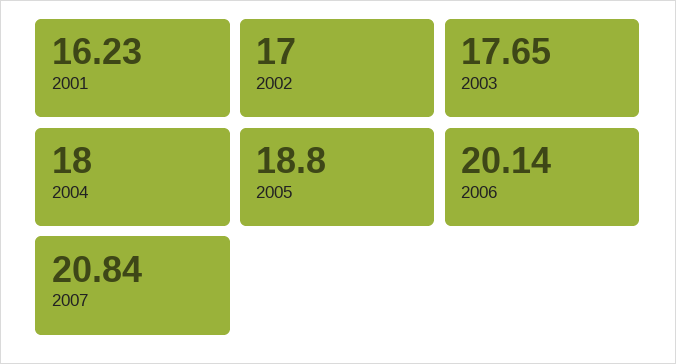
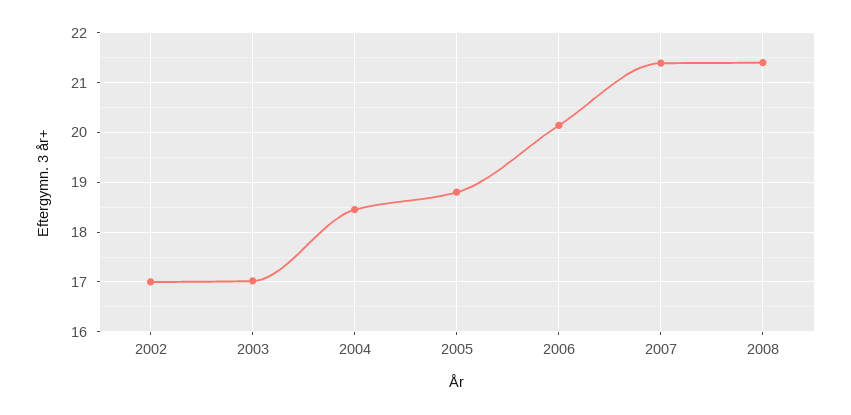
2001: 16.23 -> none
2003: 17.65 -> 17
2004: 18 -> 18.4
2007: 20.84 -> 21.4
2008: none -> 21.4

